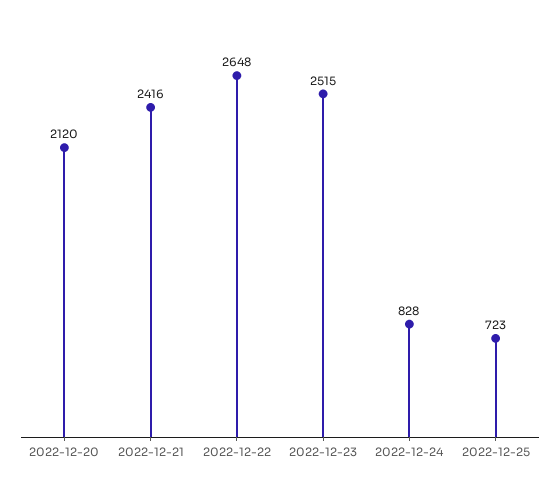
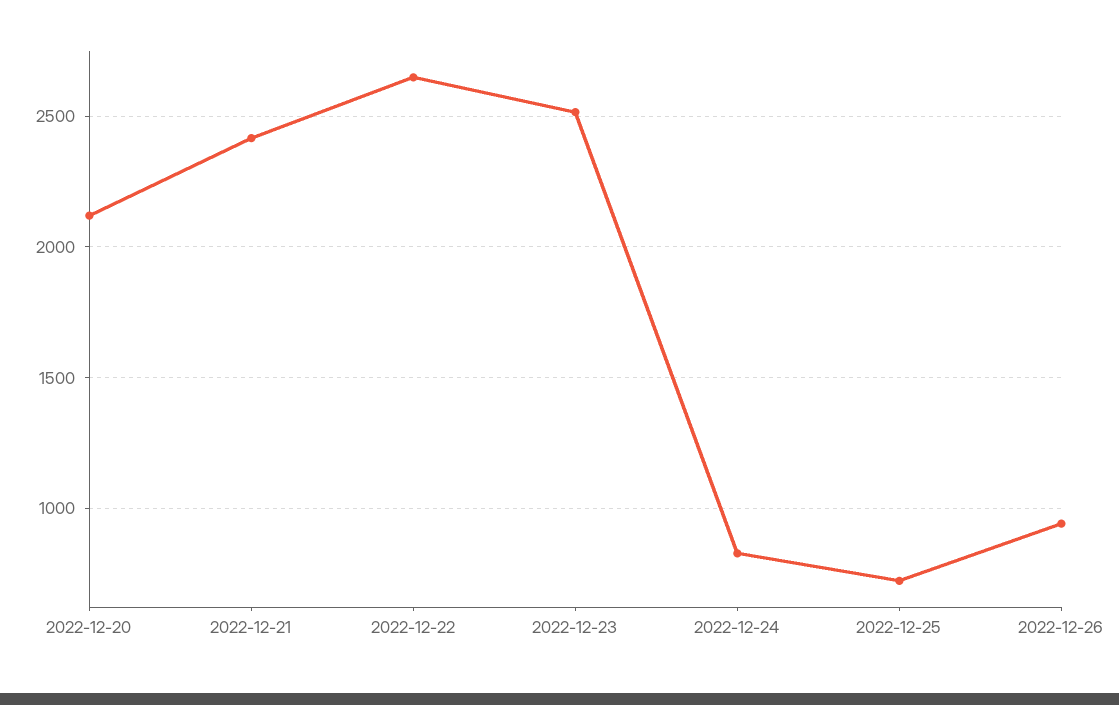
2022-12-26: none -> 950

